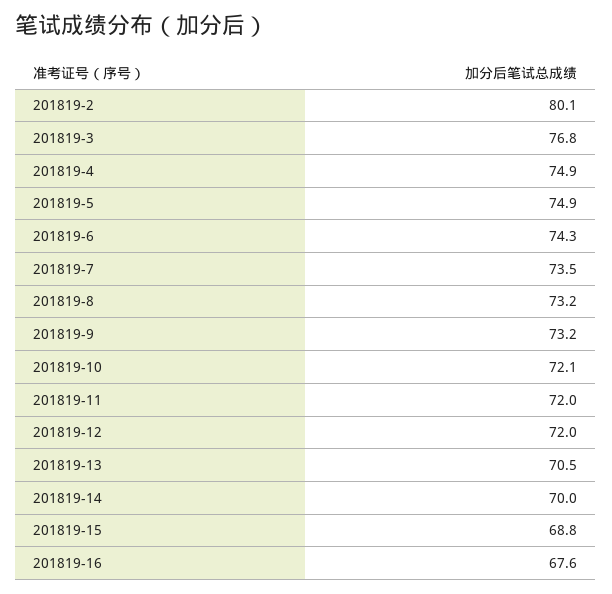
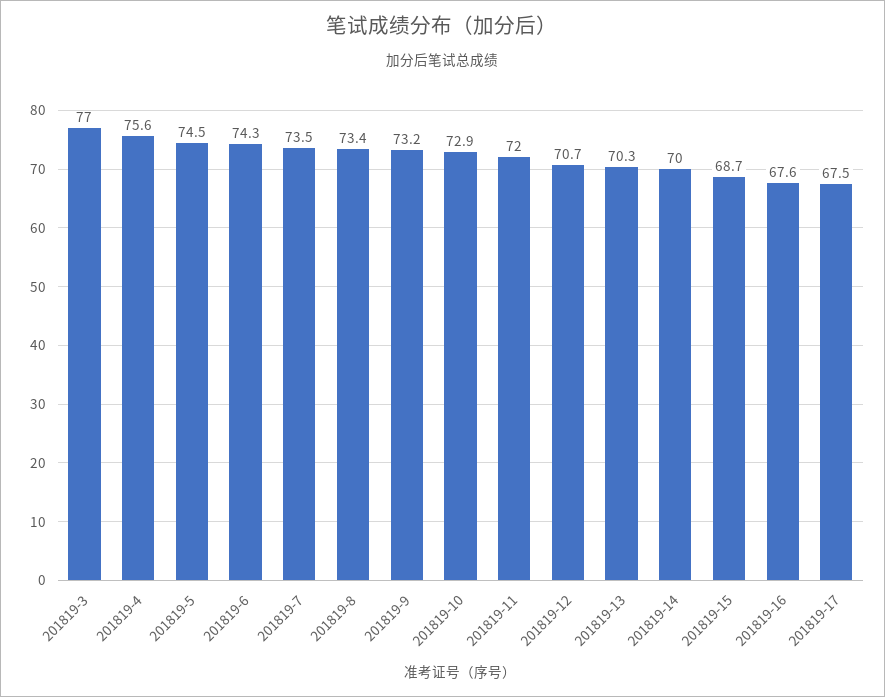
201819-2: 80.1 -> none
201819-3: 76.8 -> 77
201819-4: 74.9 -> 75.6
201819-5: 74.9 -> 74.5
201819-8: 73.2 -> 73.4
201819-10: 72.1 -> 72.9
201819-12: 72 -> 70.7
201819-13: 70.5 -> 70.3
201819-15: 68.8 -> 68.7
201819-17: none -> 67.5

